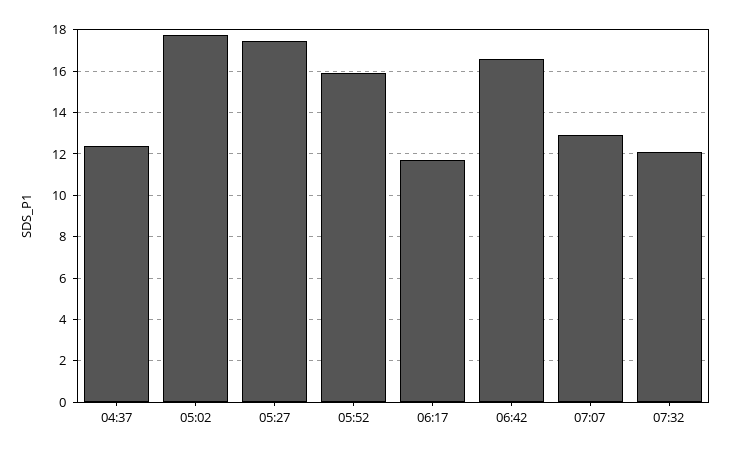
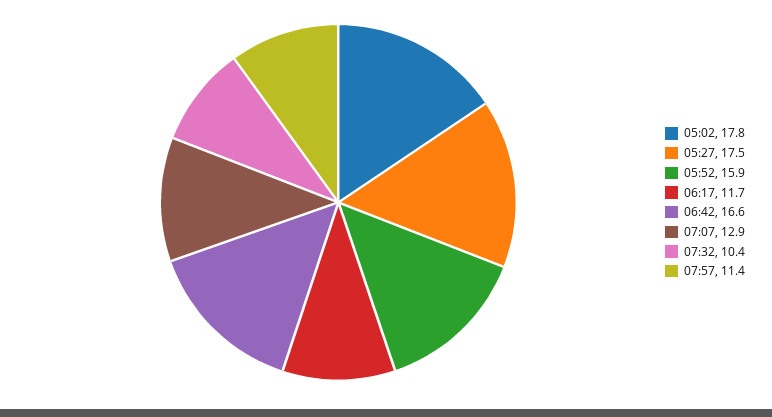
04:37: 12.5 -> none
07:32: 12 -> 10.4
07:57: none -> 11.4

